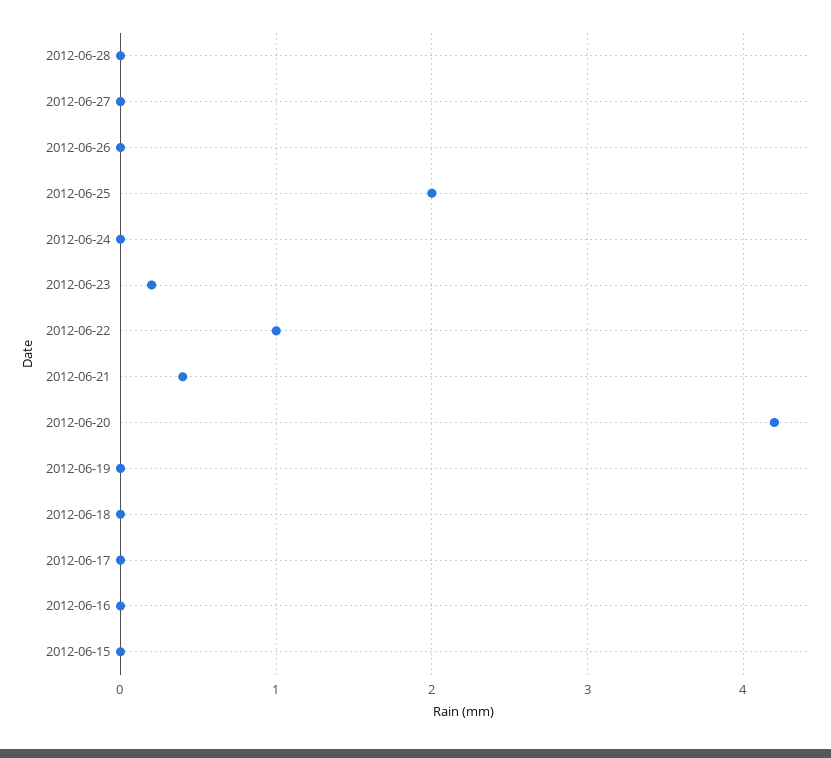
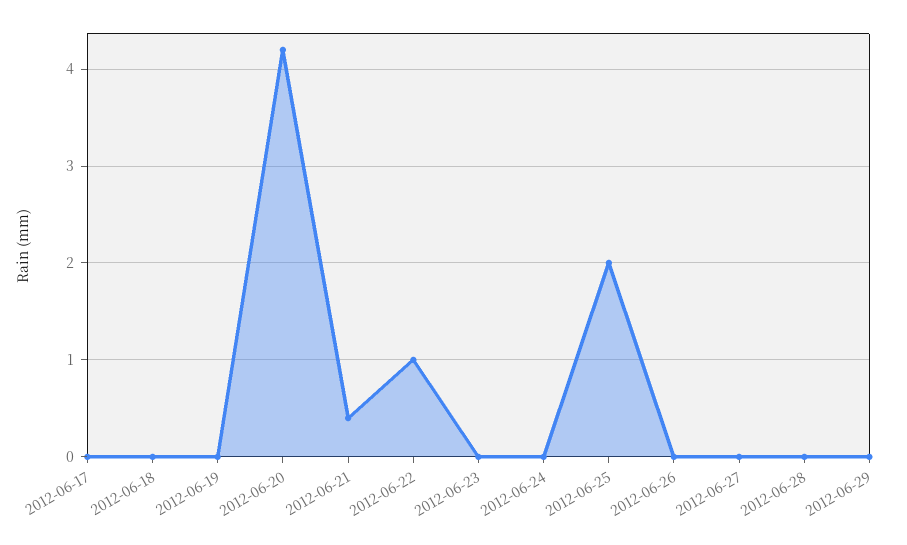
2012-06-23: 0.2 -> 0
2012-06-16: 0 -> none
2012-06-15: 0 -> none
2012-06-29: none -> 0

